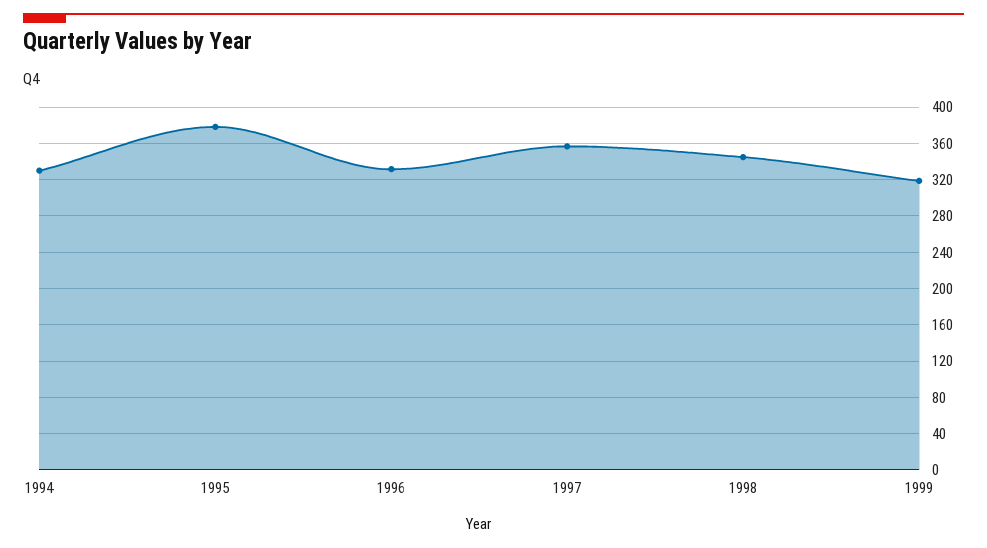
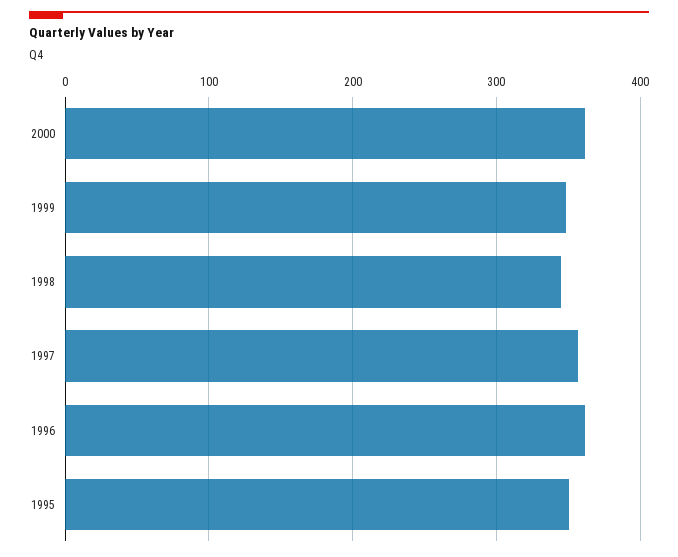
1994: 330 -> none
1995: 380 -> 350
1996: 330 -> 360
1999: 320 -> 350
2000: none -> 360

